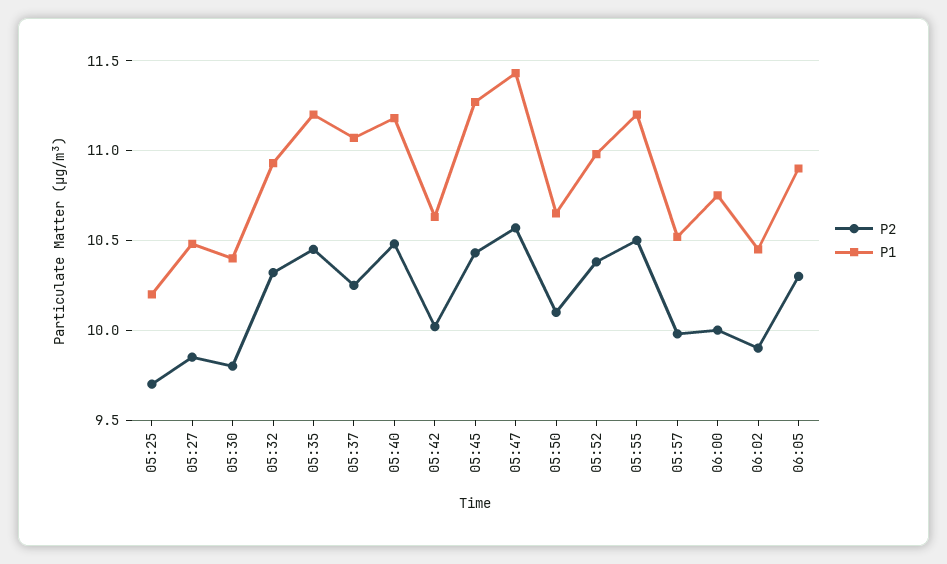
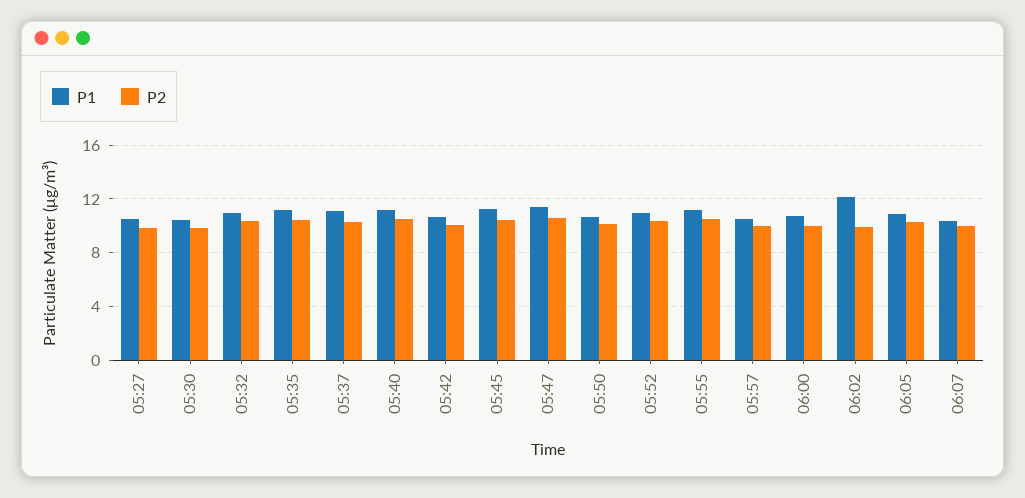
P2, 05:25: 9.7 -> none
P1, 05:25: 10.2 -> none
P1, 06:02: 10.45 -> 12
P1, 06:07: none -> 10.5
P2, 06:07: none -> 10

